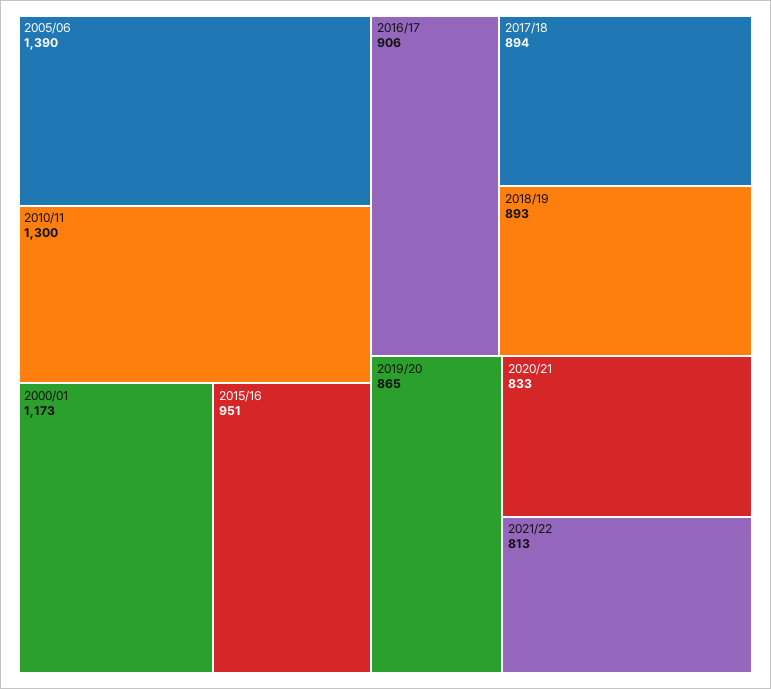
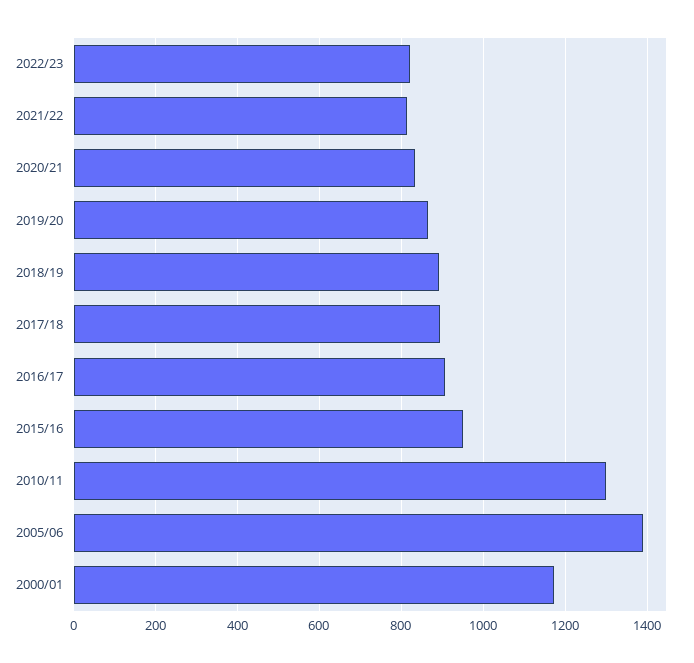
2022/23: none -> 820

